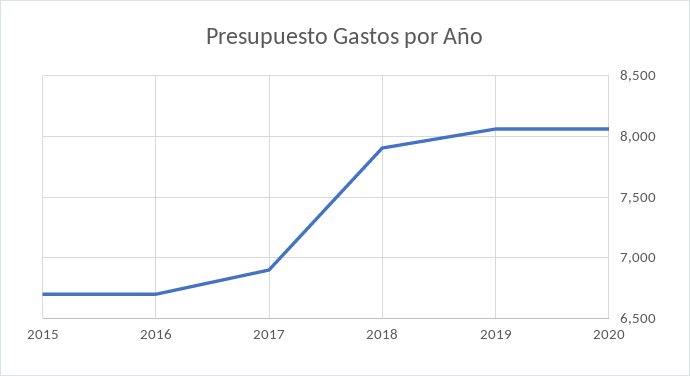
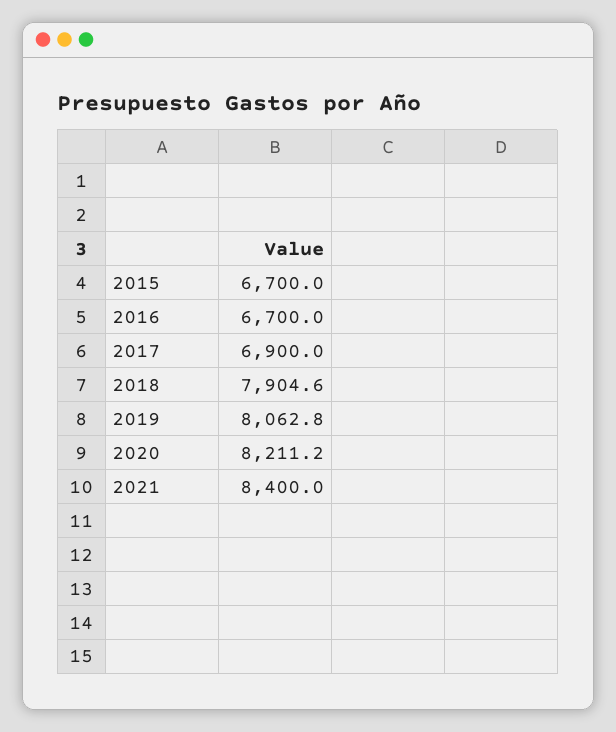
2020: 8050 -> 8211.2
2021: none -> 8400

